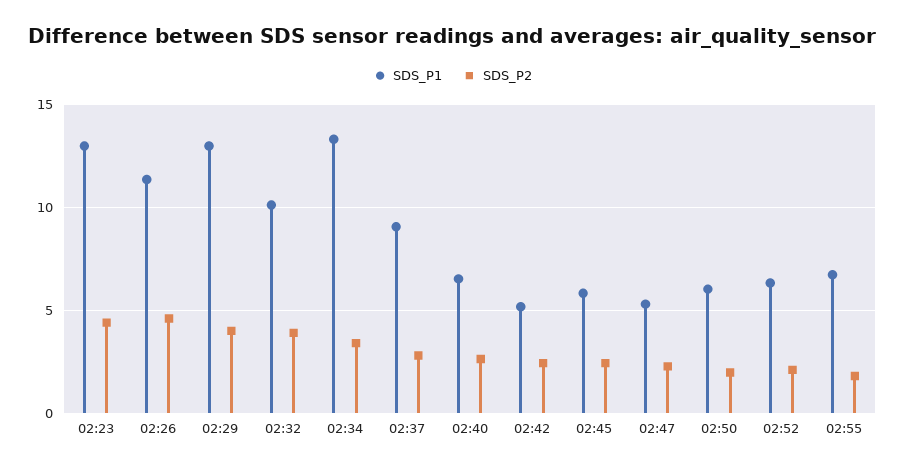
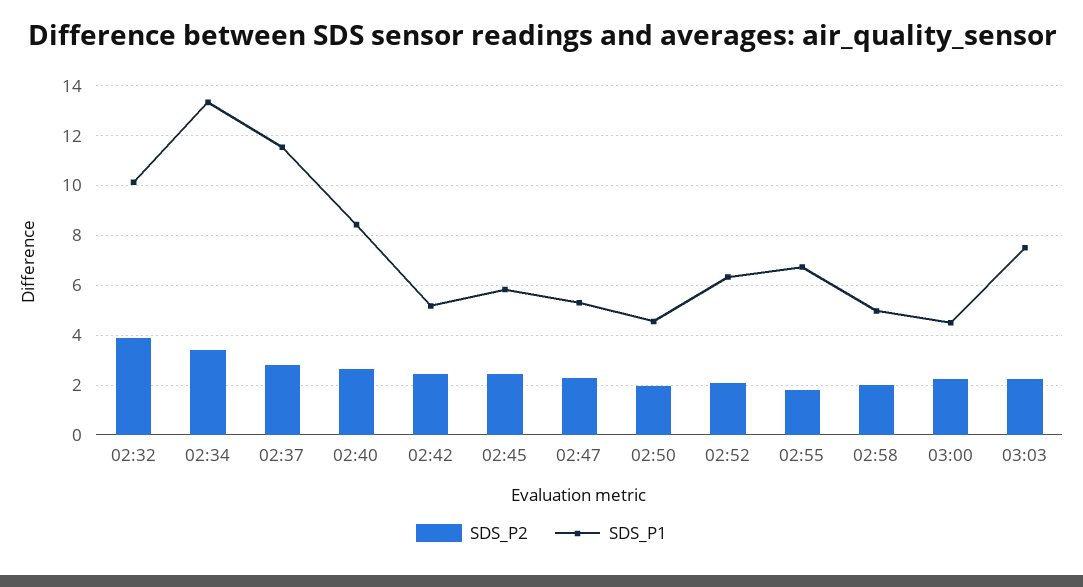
SDS_P1, 02:23: 13 -> none
SDS_P2, 02:23: 4.5 -> none
SDS_P1, 02:26: 11.5 -> none
SDS_P2, 02:26: 4.5 -> none
SDS_P1, 02:29: 13 -> none
SDS_P2, 02:29: 4 -> none
SDS_P1, 02:37: 9 -> 11.5
SDS_P1, 02:40: 6.5 -> 8.5
SDS_P1, 02:50: 6 -> 4.5
SDS_P2, 02:58: none -> 2
SDS_P1, 02:58: none -> 5
SDS_P2, 03:00: none -> 2.25
SDS_P1, 03:00: none -> 4.5
SDS_P2, 03:03: none -> 2.25
SDS_P1, 03:03: none -> 7.5

